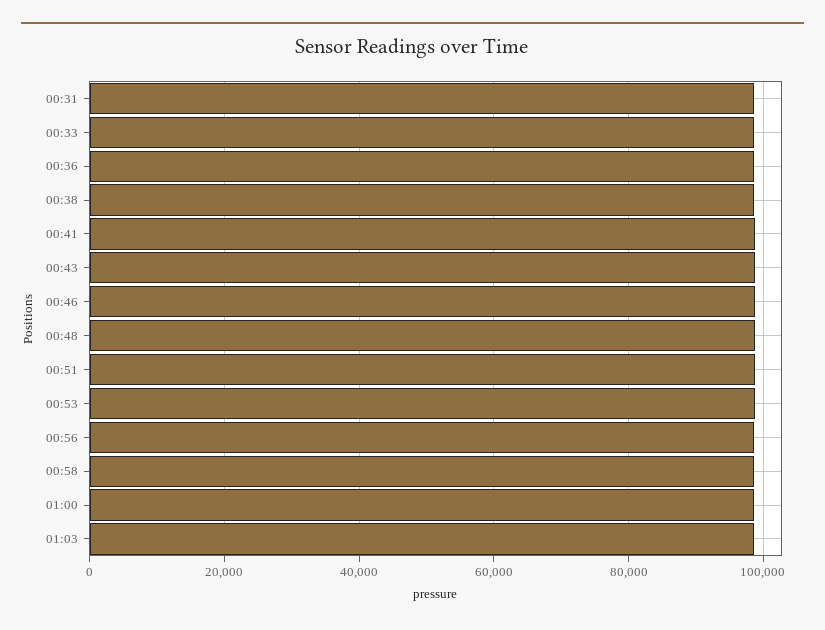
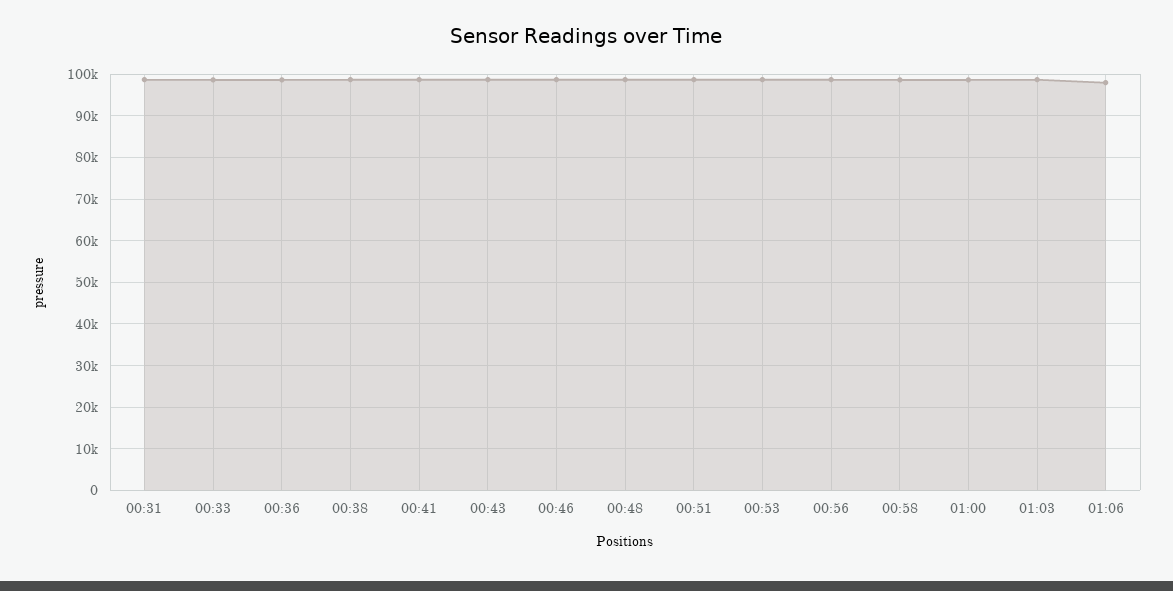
01:06: none -> 98000

